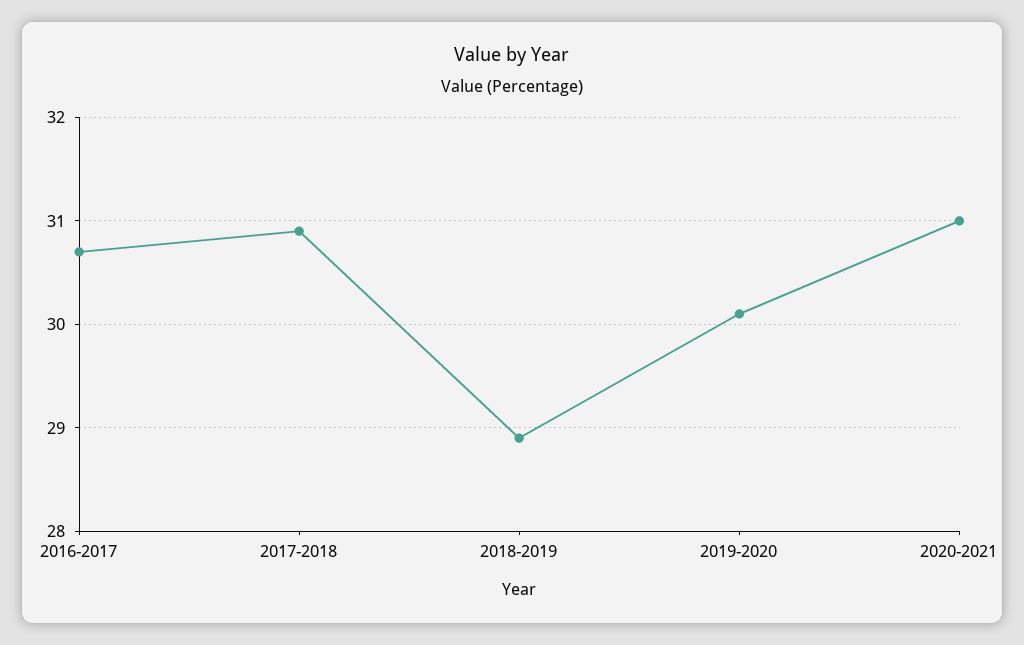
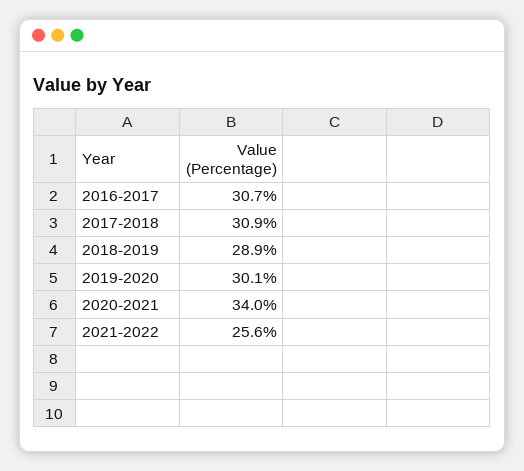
2020-2021: 31 -> 34
2021-2022: none -> 25.6

